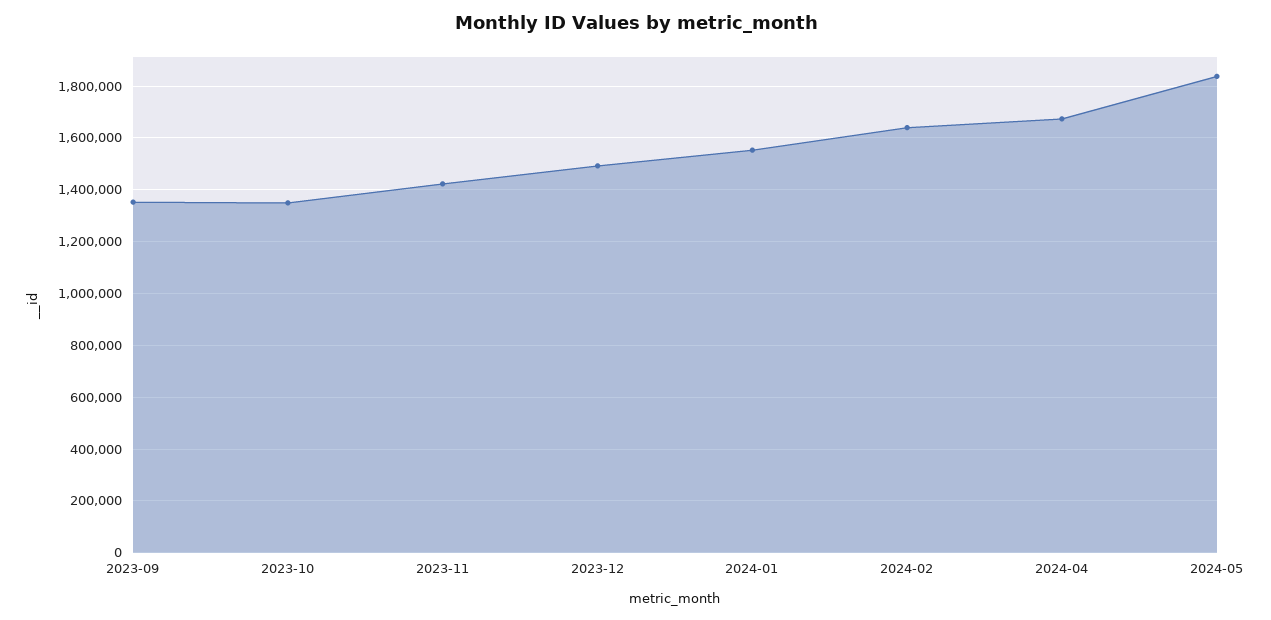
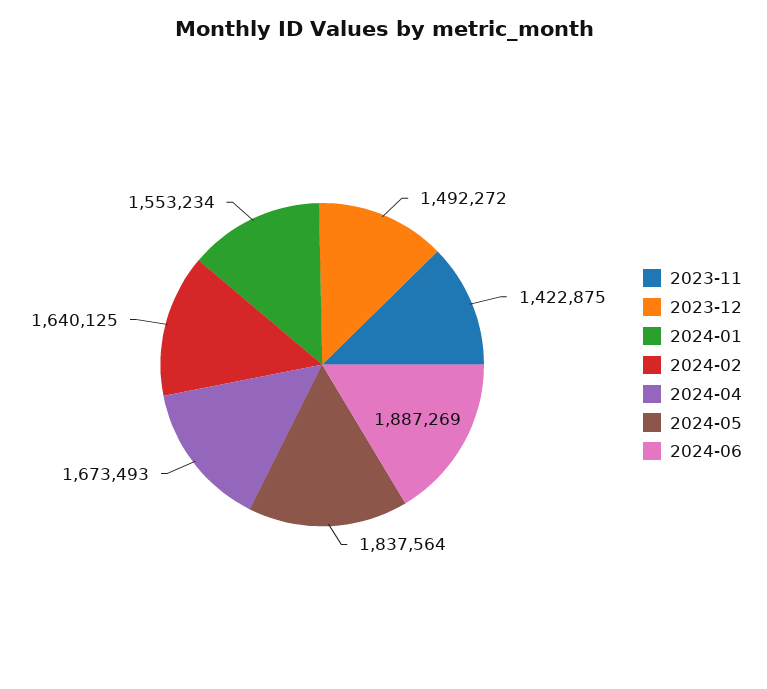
2023-09: 1350000 -> none
2023-10: 1350000 -> none
2024-06: none -> 1887269

